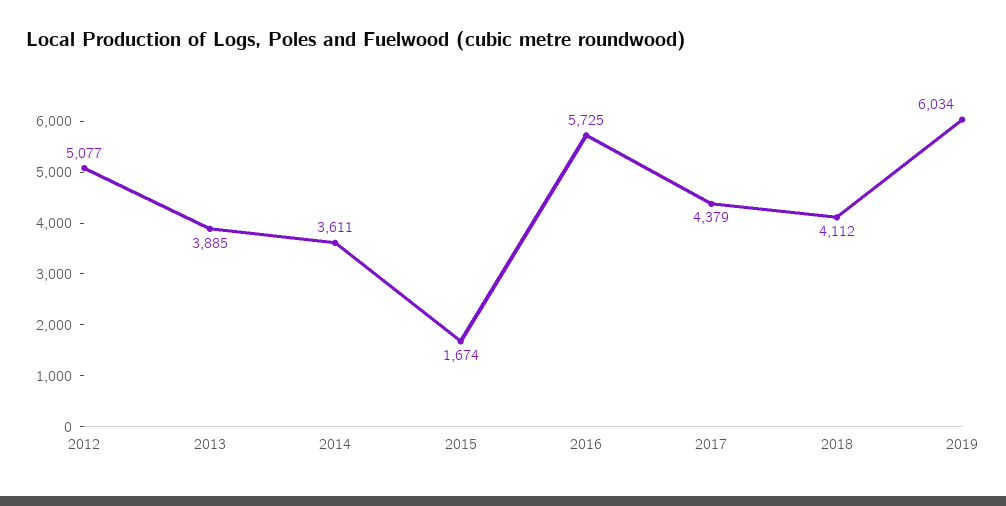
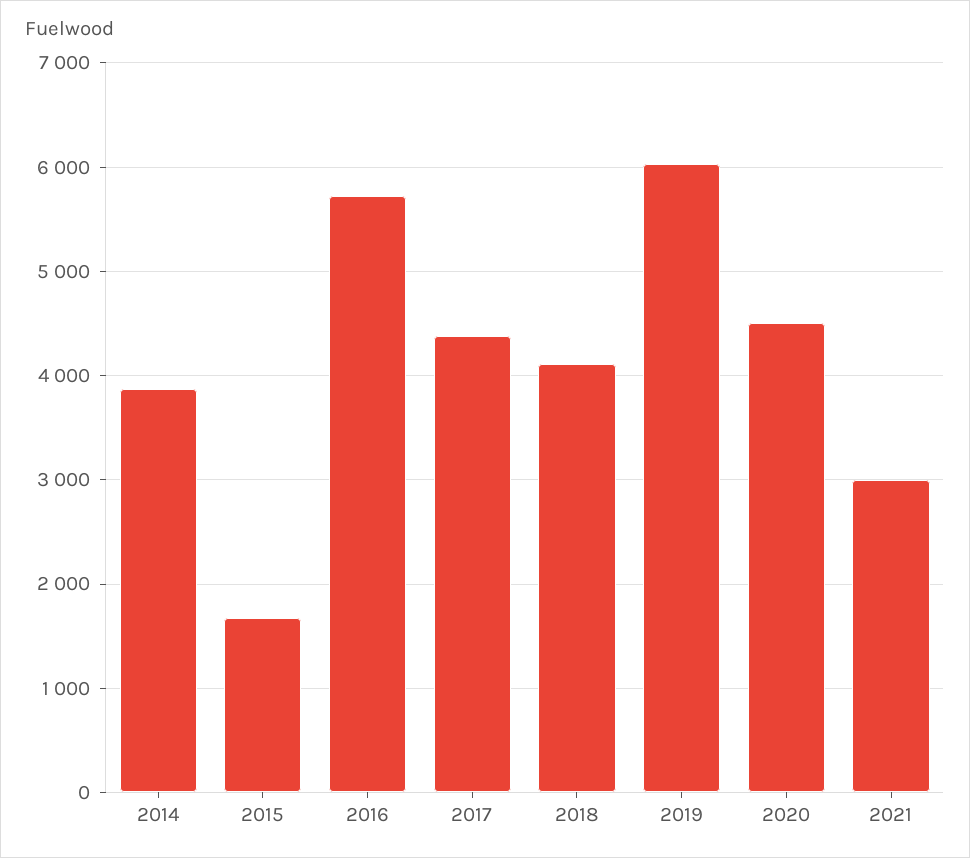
2012: 5077 -> none
2013: 3885 -> none
2014: 3611 -> 3900
2020: none -> 4500
2021: none -> 3000

